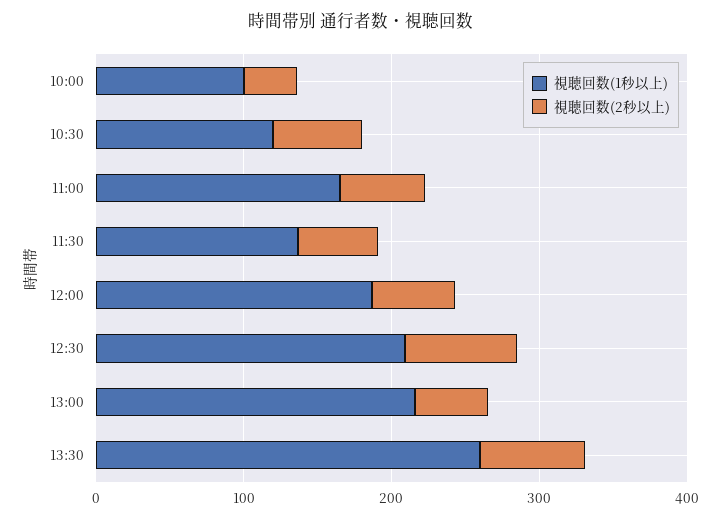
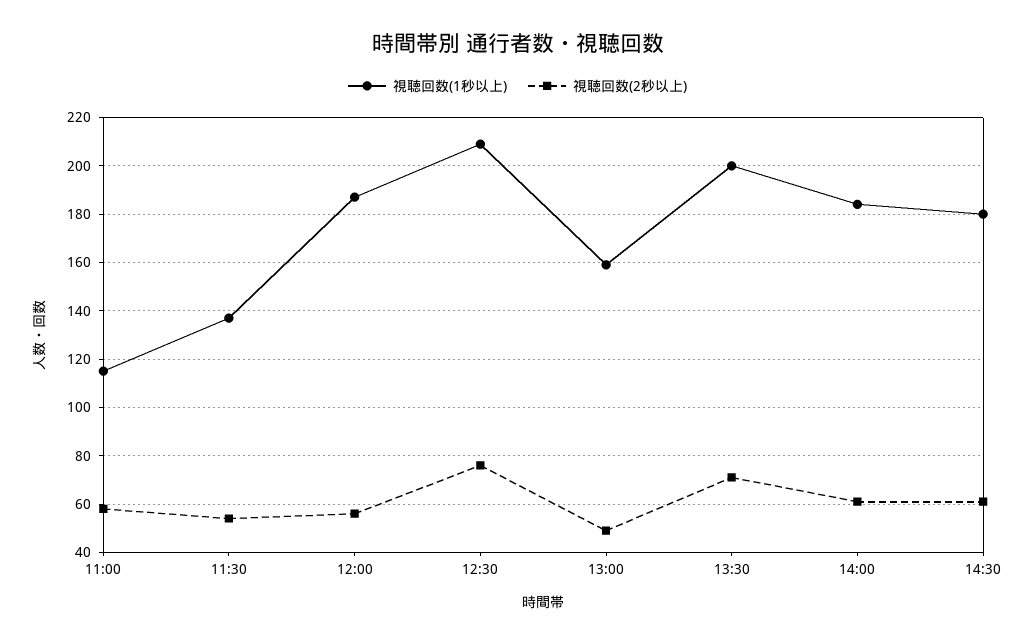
視聴回数(1秒以上), 10:00: 100 -> none
視聴回数(2秒以上), 10:00: 40 -> none
視聴回数(1秒以上), 10:30: 120 -> none
視聴回数(2秒以上), 10:30: 60 -> none
視聴回数(1秒以上), 11:00: 160 -> 115
視聴回数(1秒以上), 13:00: 220 -> 160
視聴回数(1秒以上), 13:30: 260 -> 200
視聴回数(1秒以上), 14:00: none -> 185
視聴回数(2秒以上), 14:00: none -> 60
視聴回数(1秒以上), 14:30: none -> 180
視聴回数(2秒以上), 14:30: none -> 60

